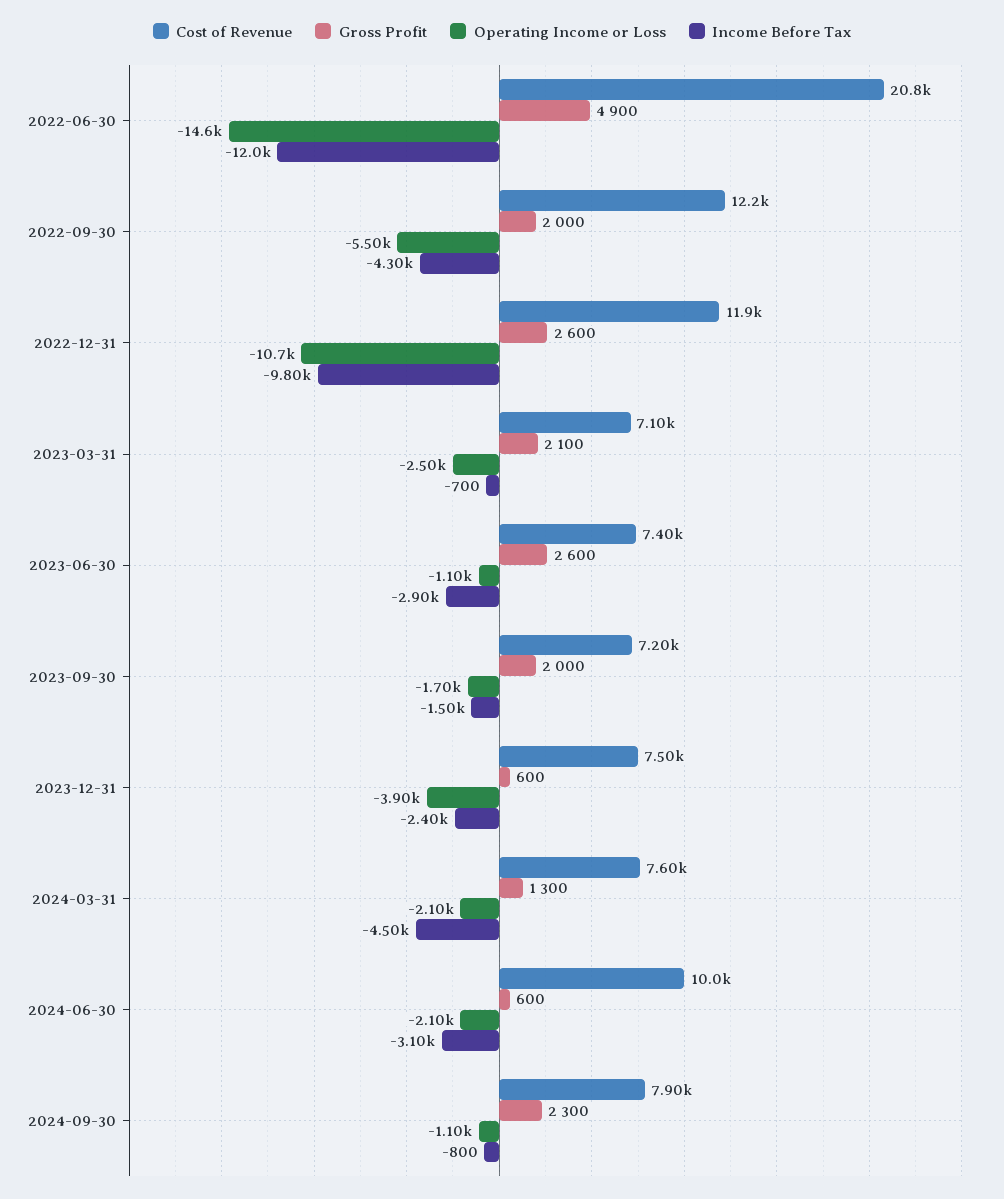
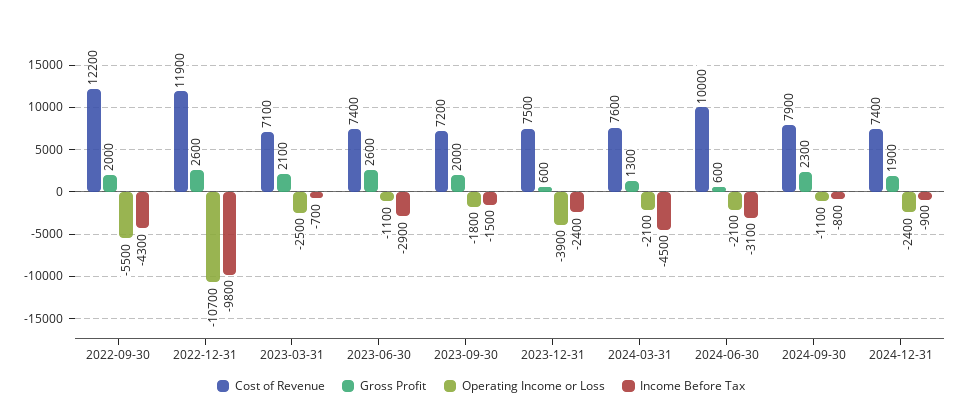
Cost of Revenue, 2022-06-30: 20800 -> none
Gross Profit, 2022-06-30: 4900 -> none
Operating Income or Loss, 2022-06-30: -14600 -> none
Income Before Tax, 2022-06-30: -12000 -> none
Operating Income or Loss, 2023-09-30: -1700 -> -1800
Cost of Revenue, 2024-12-31: none -> 7400
Gross Profit, 2024-12-31: none -> 1900
Operating Income or Loss, 2024-12-31: none -> -2400
Income Before Tax, 2024-12-31: none -> -900

